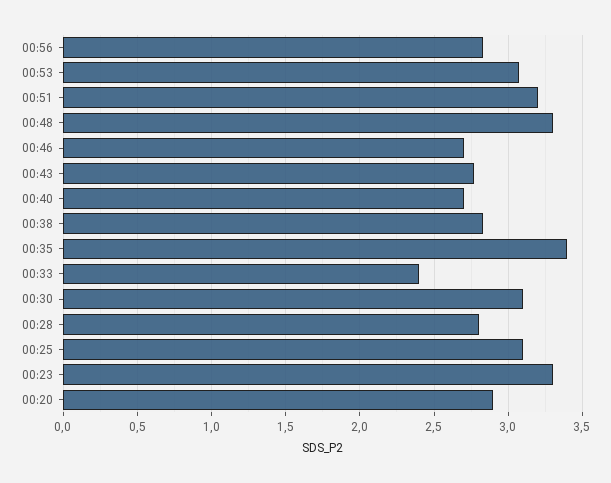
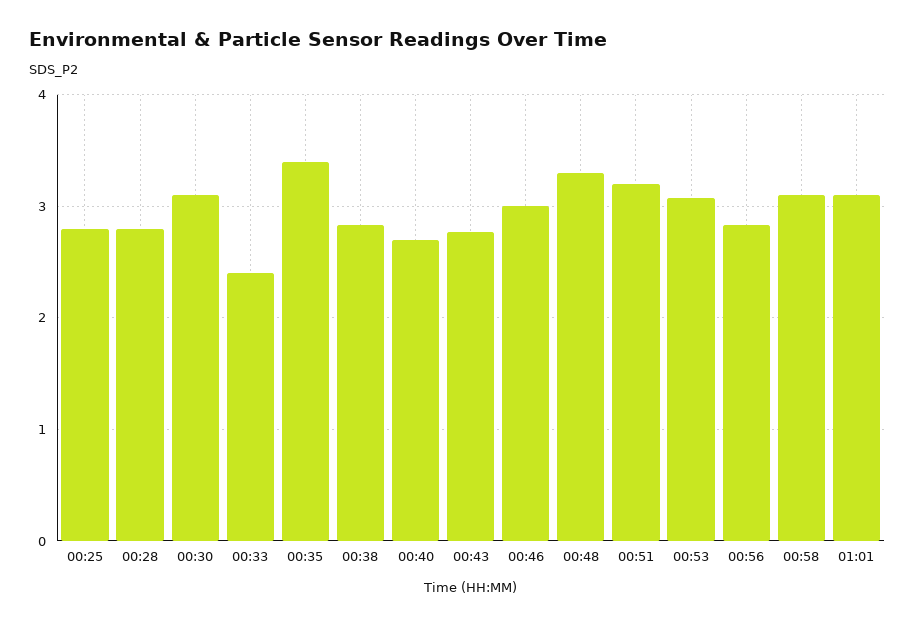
00:46: 2.7 -> 3
00:25: 3.1 -> 2.8
00:23: 3.3 -> none
00:20: 2.9 -> none
00:58: none -> 3.1
01:01: none -> 3.1

